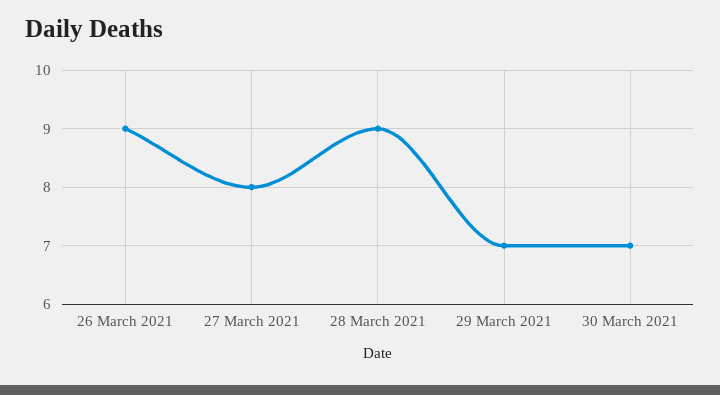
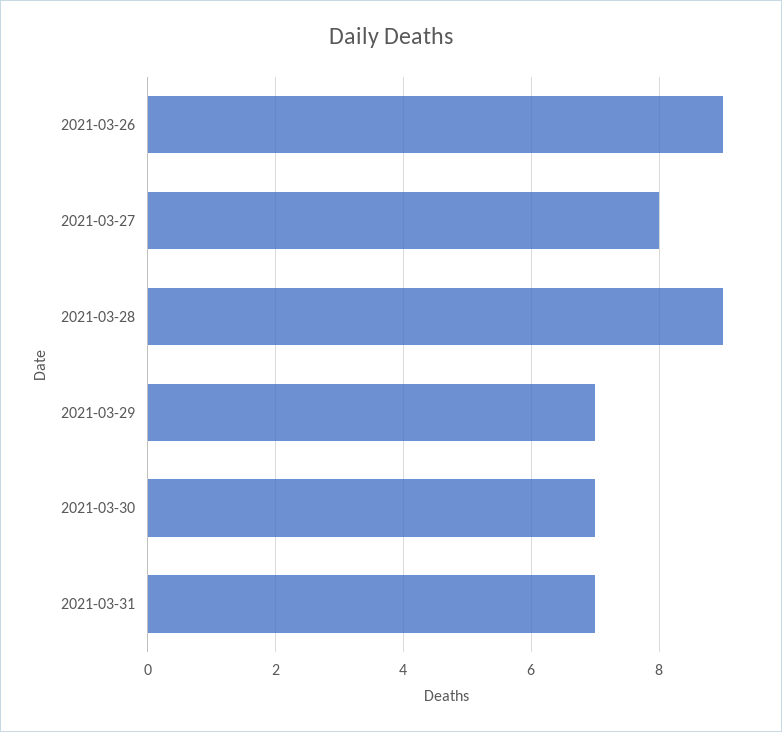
2021-03-31: none -> 7

